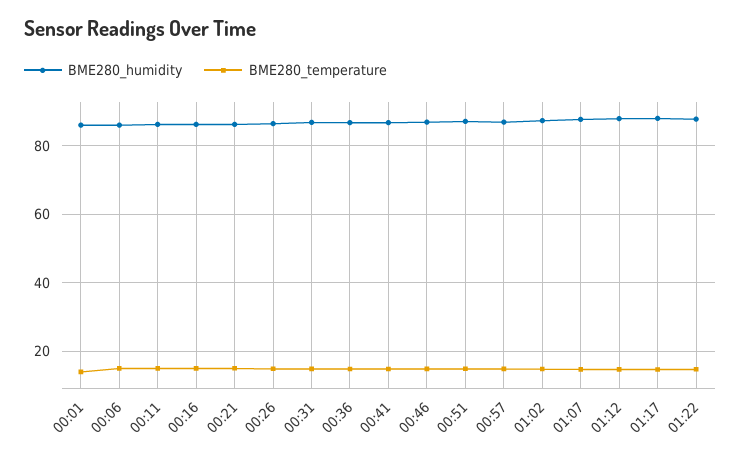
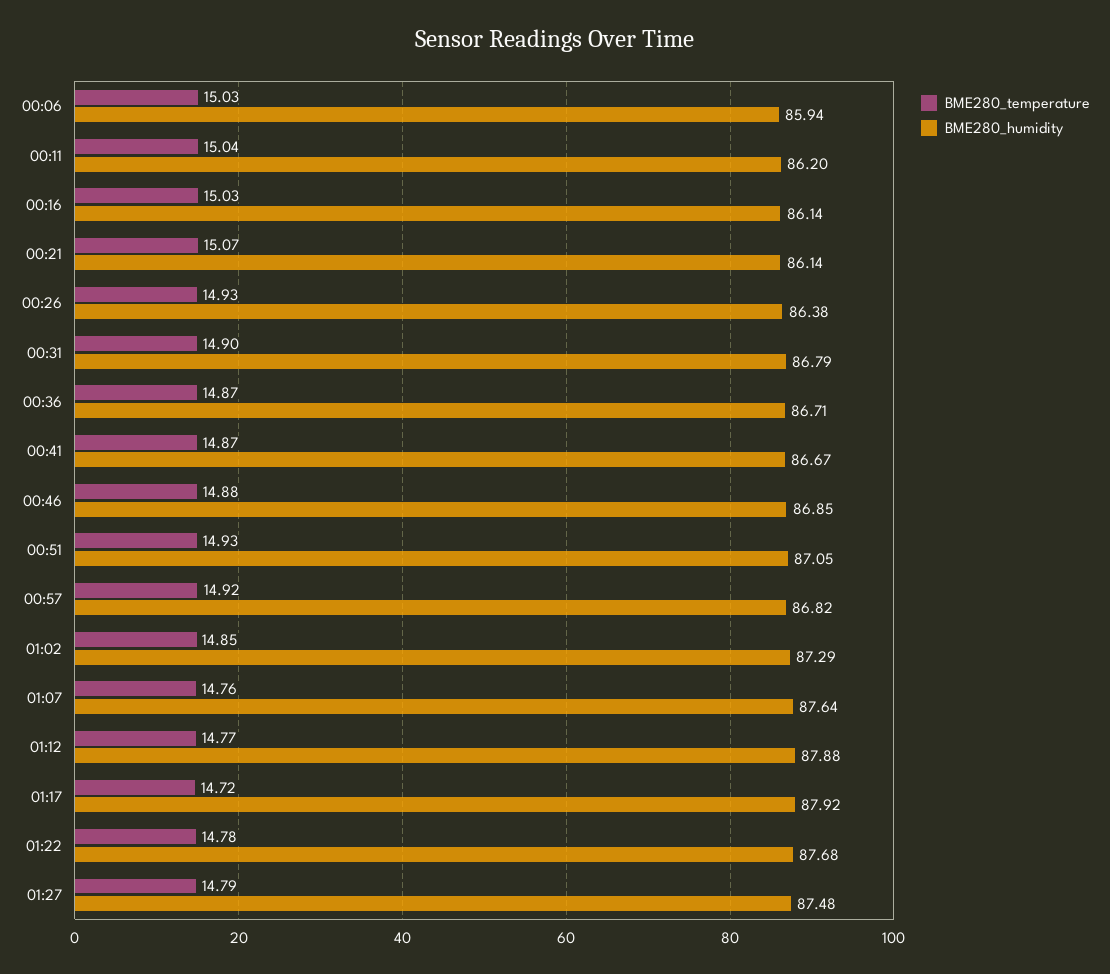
BME280_humidity, 00:01: 86 -> none
BME280_temperature, 00:01: 14 -> none
BME280_temperature, 01:27: none -> 14.79
BME280_humidity, 01:27: none -> 87.48

